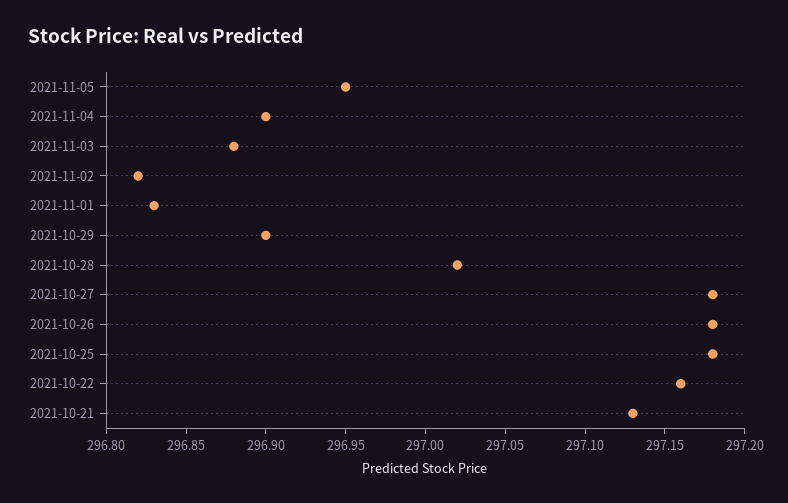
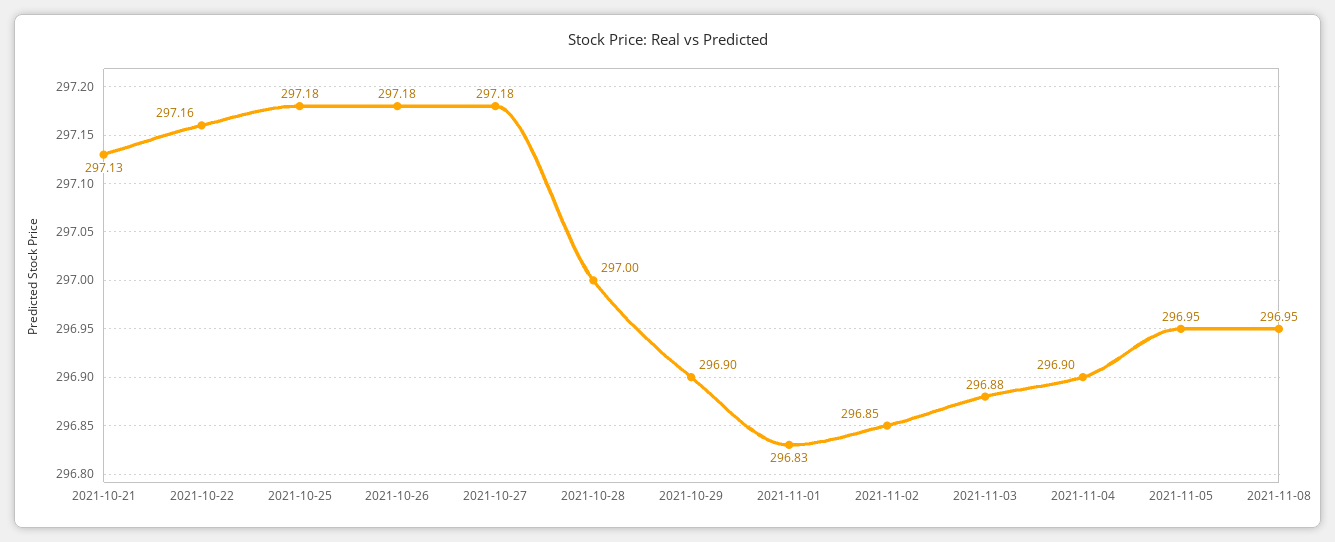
2021-11-02: 296.82 -> 296.85
2021-10-28: 297.02 -> 297
2021-11-08: none -> 296.95

